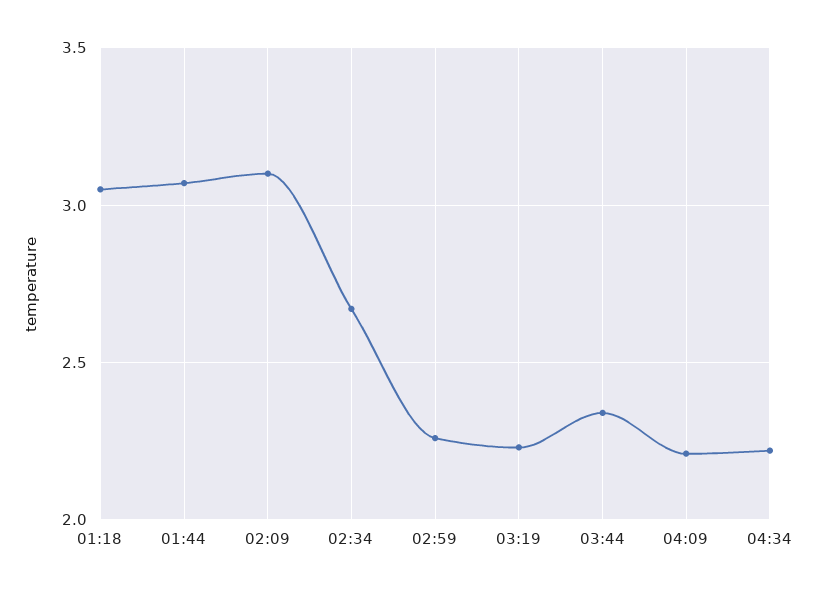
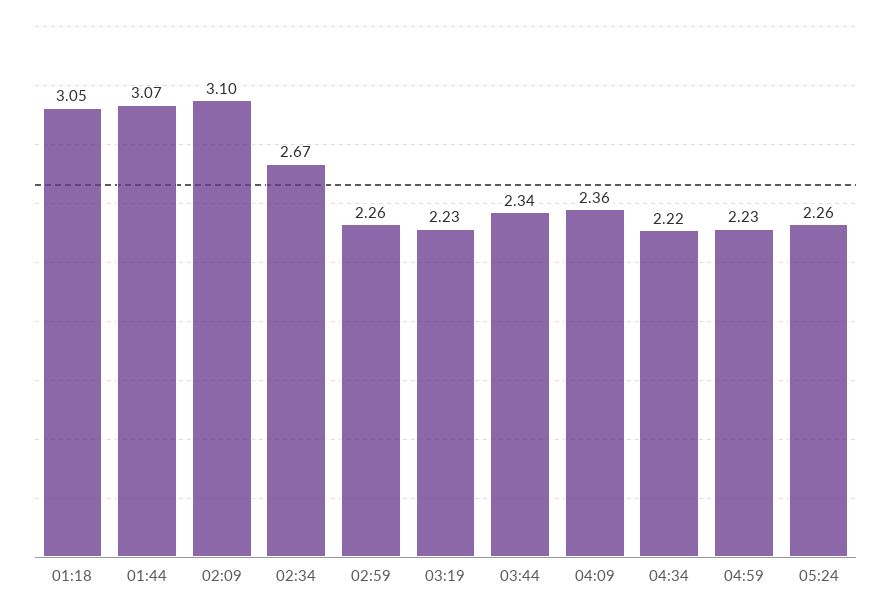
04:09: 2.2 -> 2.36
04:59: none -> 2.23
05:24: none -> 2.26

